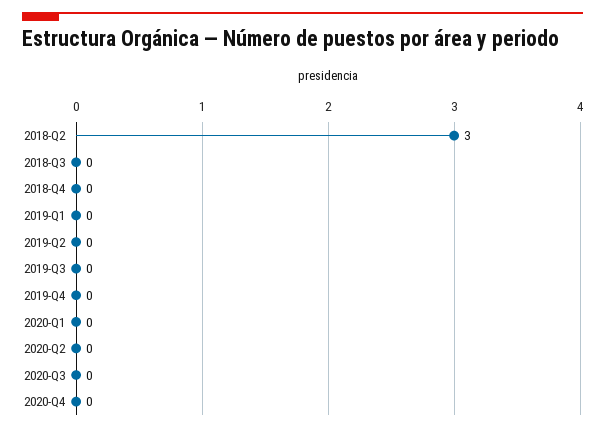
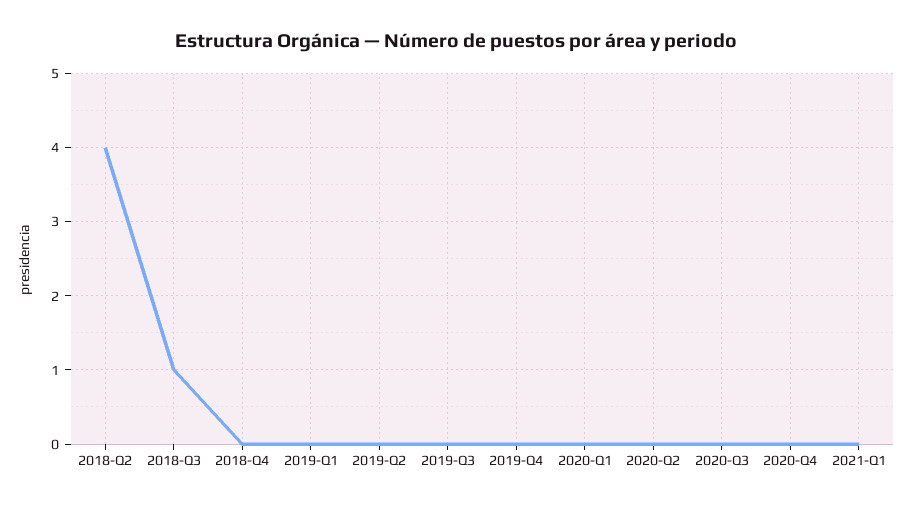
2018-Q2: 3 -> 4
2018-Q3: 0 -> 1
2021-Q1: none -> 0

